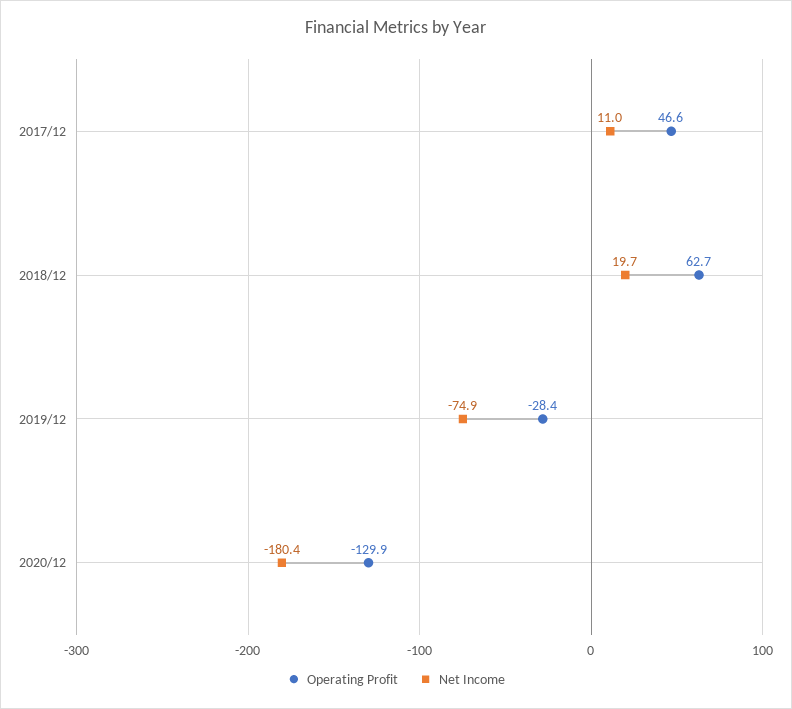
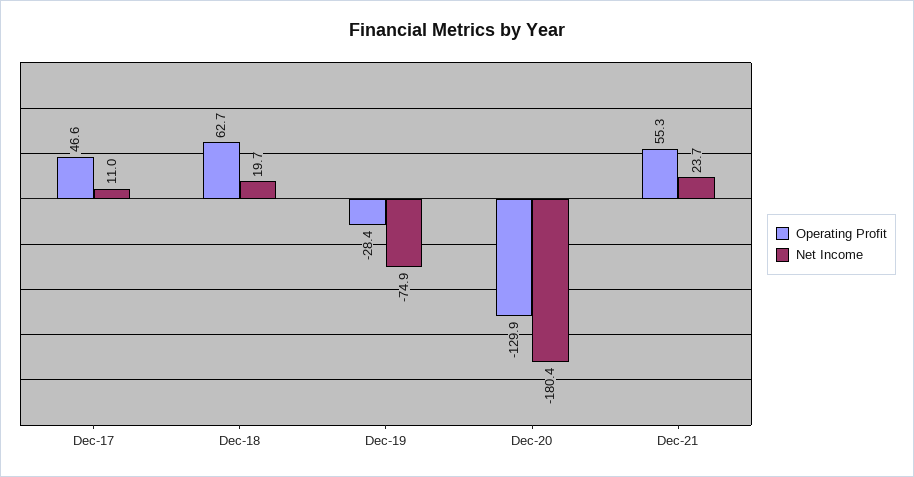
Operating Profit, Dec-21: none -> 55.3
Net Income, Dec-21: none -> 23.7

